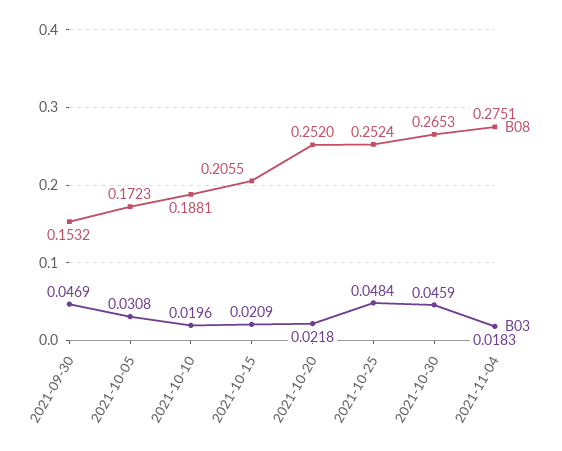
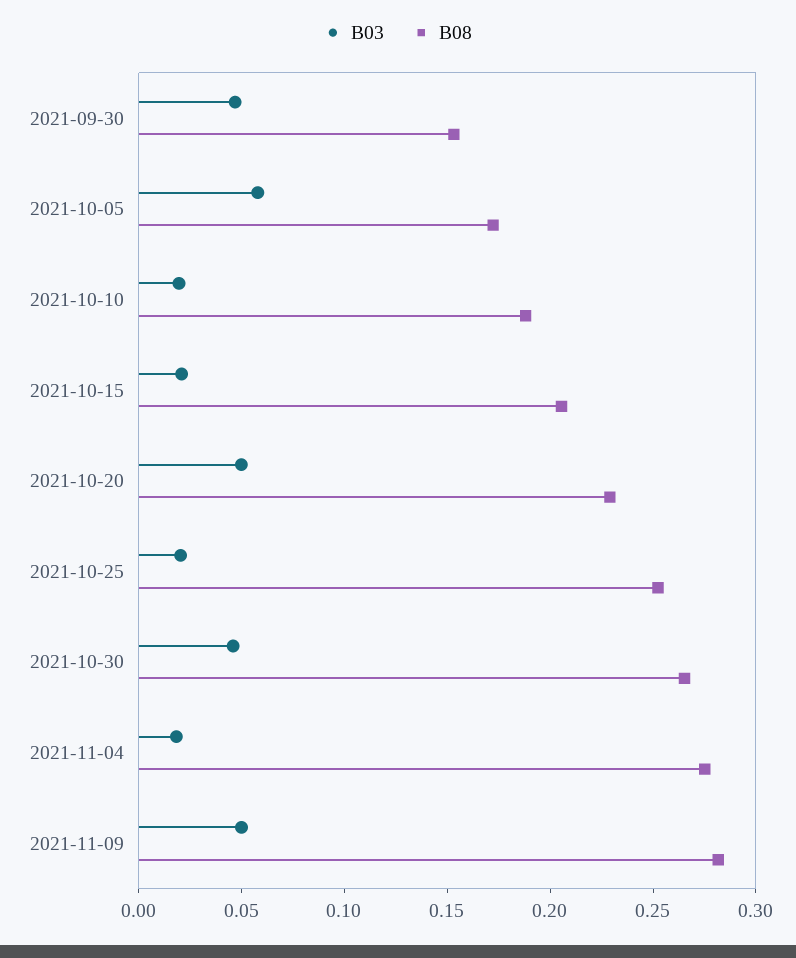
B03, 2021-10-05: 0.0308 -> 0.06
B08, 2021-10-20: 0.252 -> 0.23
B03, 2021-10-20: 0.0218 -> 0.05
B03, 2021-10-25: 0.0484 -> 0.02
B03, 2021-11-09: none -> 0.05
B08, 2021-11-09: none -> 0.28

